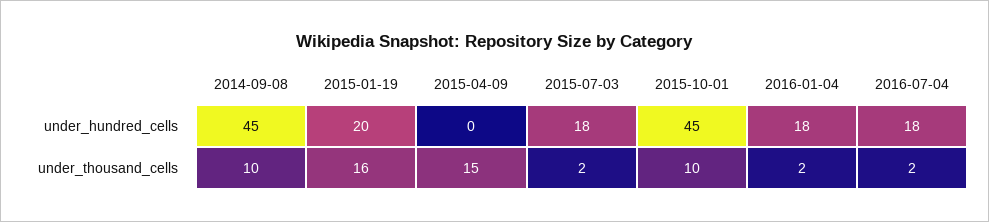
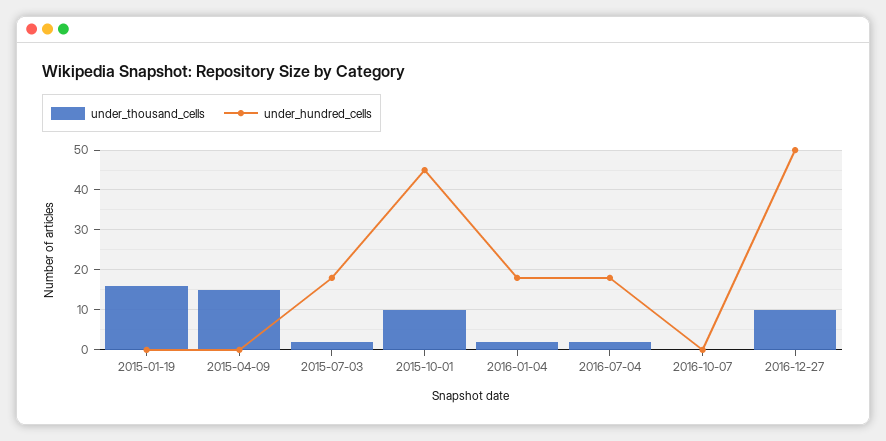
under_hundred_cells, 2014-09-08: 45 -> none
under_hundred_cells, 2015-01-19: 20 -> 0
under_thousand_cells, 2014-09-08: 10 -> none
under_thousand_cells, 2016-10-07: none -> 0
under_hundred_cells, 2016-10-07: none -> 0
under_thousand_cells, 2016-12-27: none -> 10
under_hundred_cells, 2016-12-27: none -> 50

